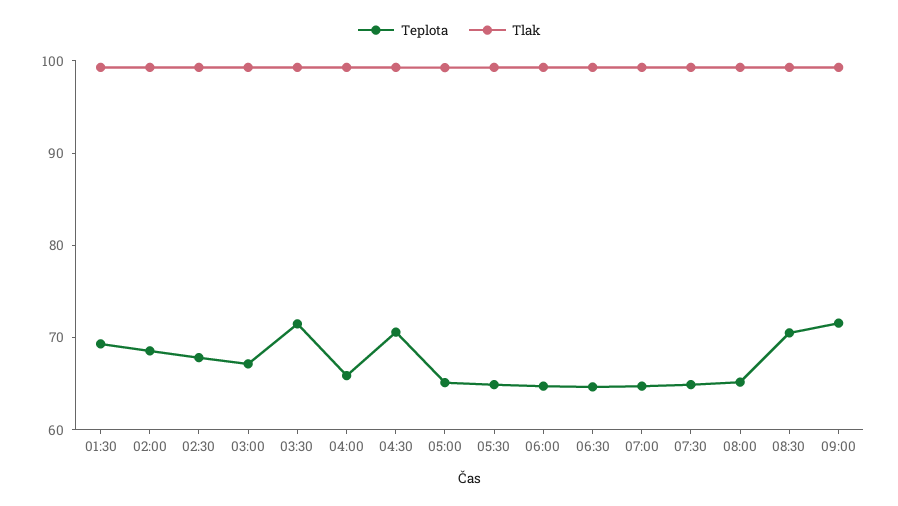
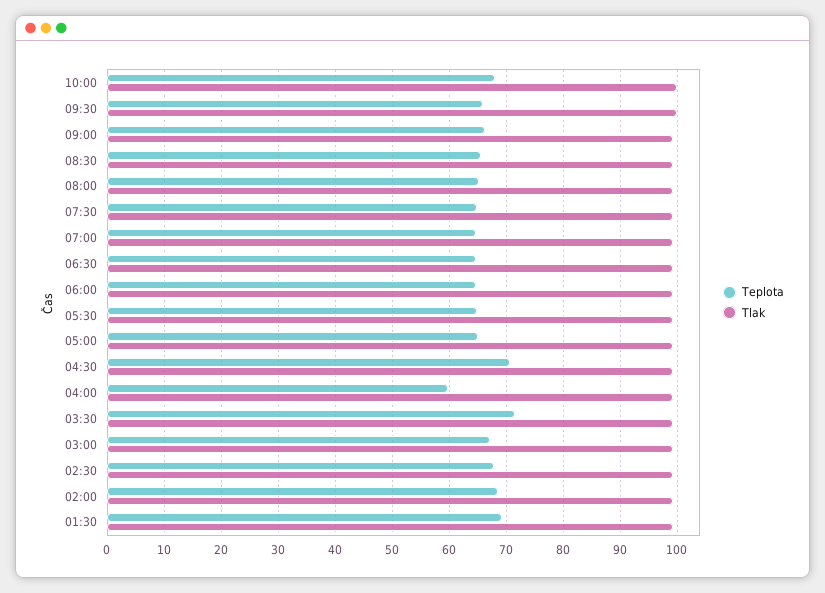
Teplota, 04:00: 66 -> 60
Teplota, 08:30: 70 -> 66
Teplota, 09:00: 72 -> 66
Teplota, 10:00: none -> 68
Tlak, 10:00: none -> 100
Teplota, 09:30: none -> 66
Tlak, 09:30: none -> 100

